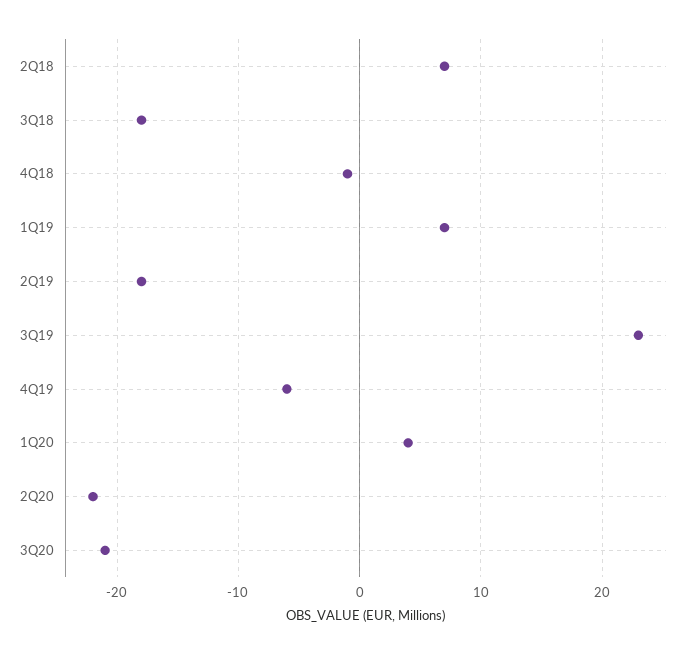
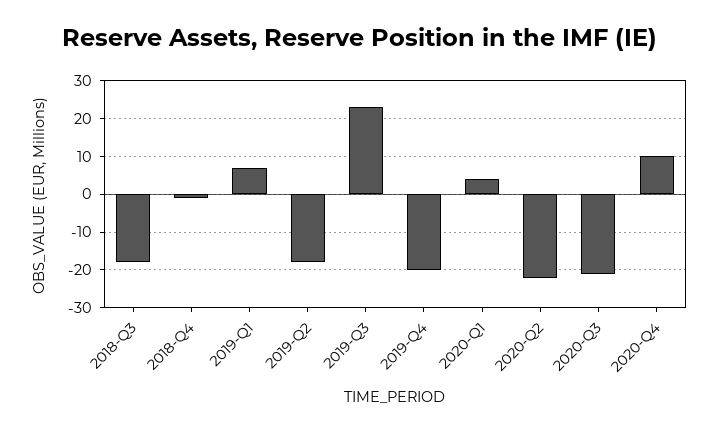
2Q18: 7 -> none
4Q19: -6 -> -20
2020-Q4: none -> 10

